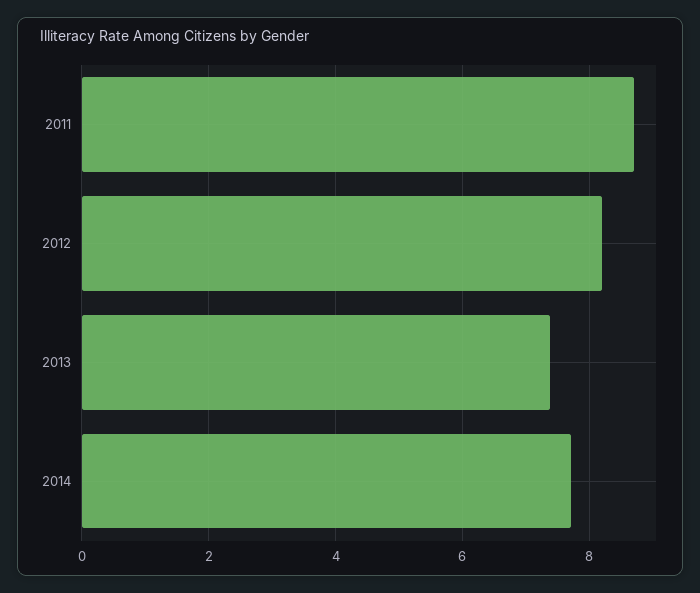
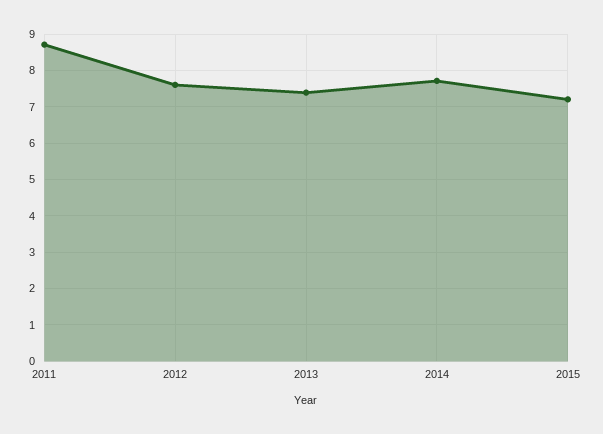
2012: 8.2 -> 7.6
2015: none -> 7.2

